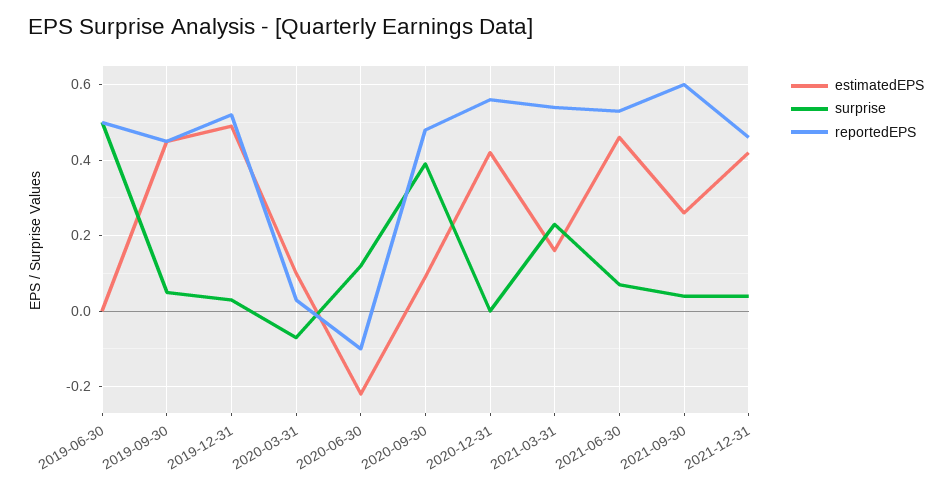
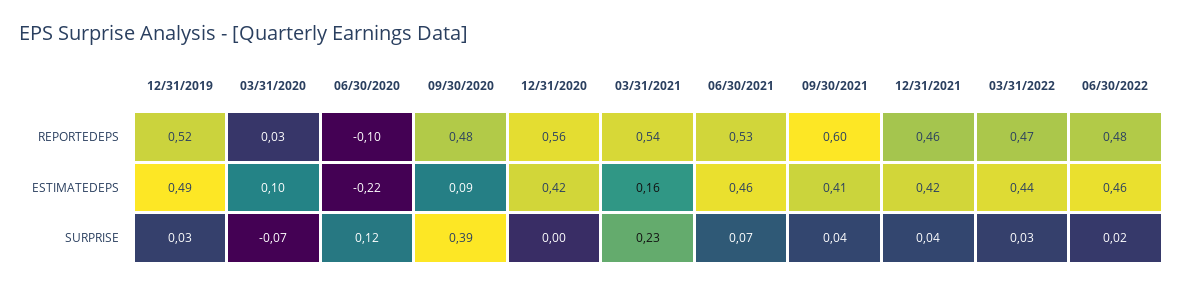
estimatedEPS, 2019-06-30: 0 -> none
surprise, 2019-06-30: 0.5 -> none
reportedEPS, 2019-06-30: 0.5 -> none
estimatedEPS, 2019-09-30: 0.45 -> none
surprise, 2019-09-30: 0.05 -> none
reportedEPS, 2019-09-30: 0.45 -> none
estimatedEPS, 2021-09-30: 0.25 -> 0.41
reportedEPS, 03/31/2022: none -> 0.47
reportedEPS, 06/30/2022: none -> 0.48
estimatedEPS, 03/31/2022: none -> 0.44
estimatedEPS, 06/30/2022: none -> 0.46
surprise, 03/31/2022: none -> 0.03
surprise, 06/30/2022: none -> 0.02

